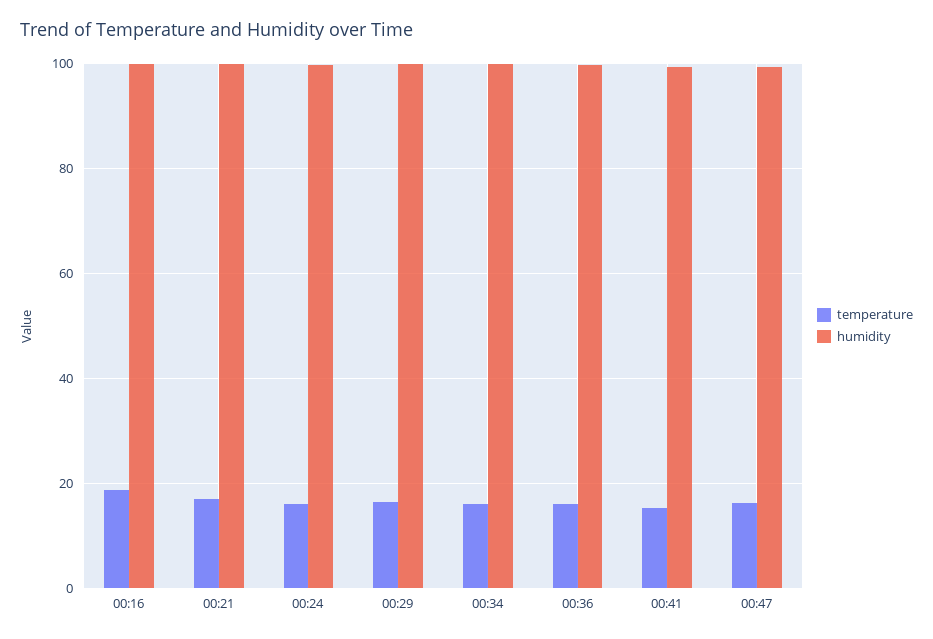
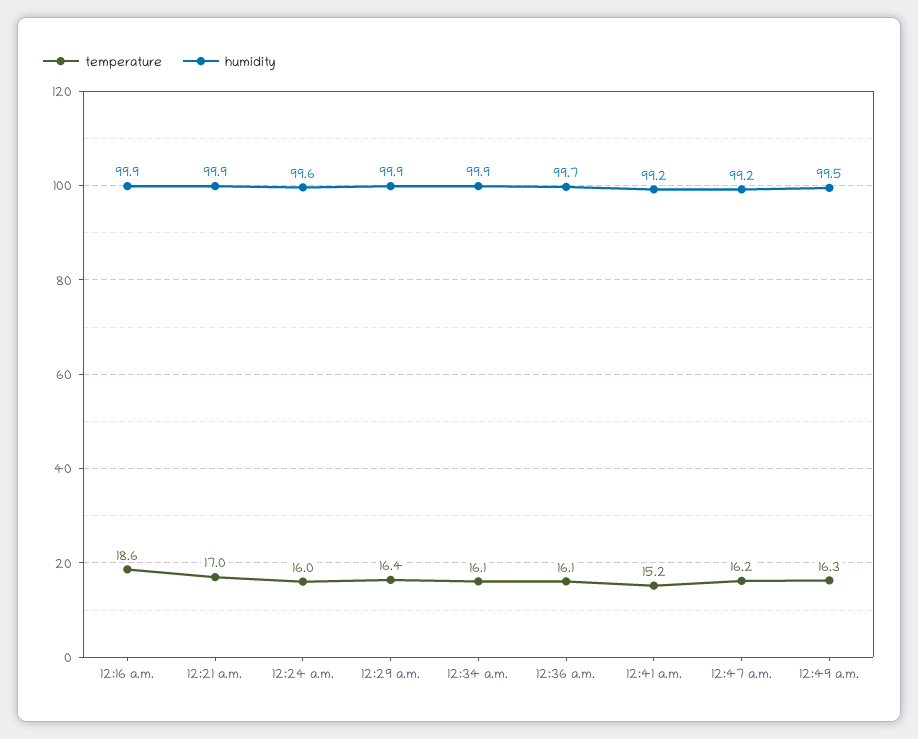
temperature, 12:49 a.m.: none -> 16.3
humidity, 12:49 a.m.: none -> 99.5

